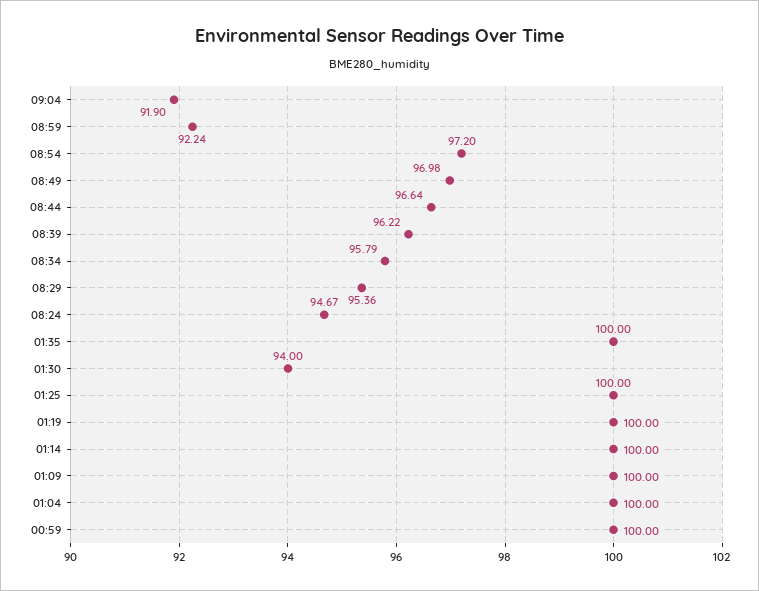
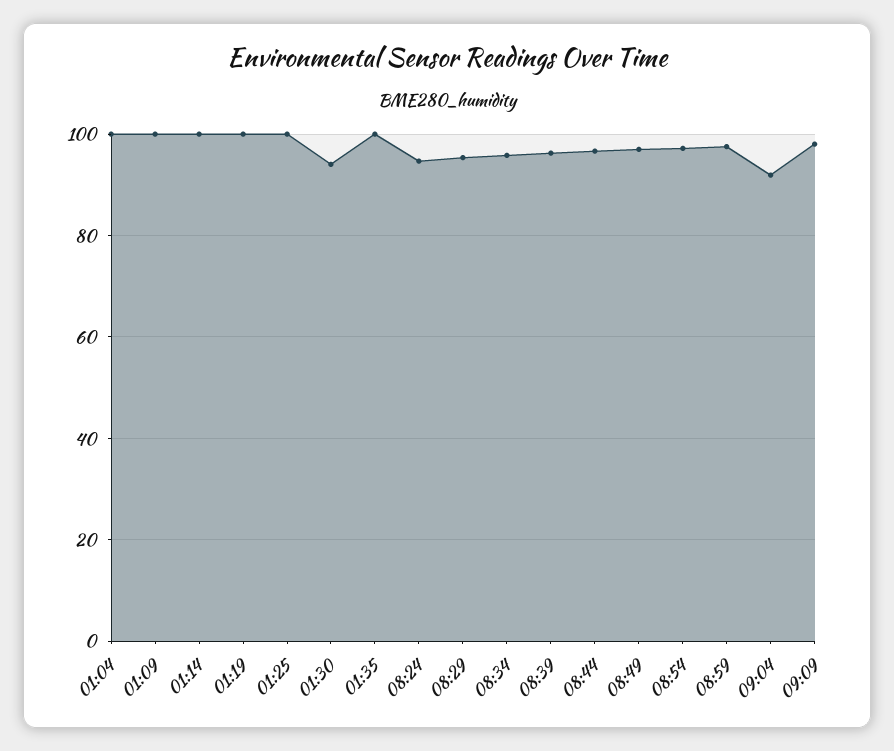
08:59: 92.24 -> 98
00:59: 100 -> none
09:09: none -> 98

